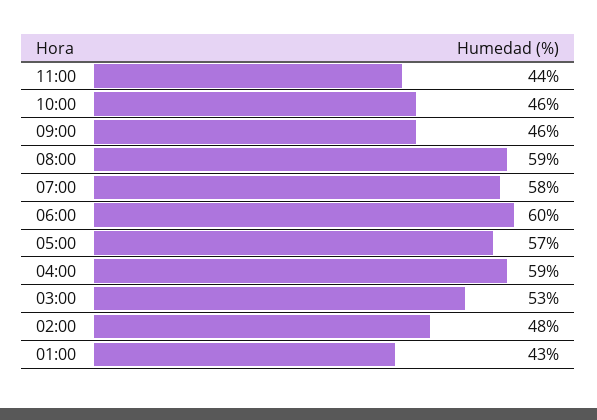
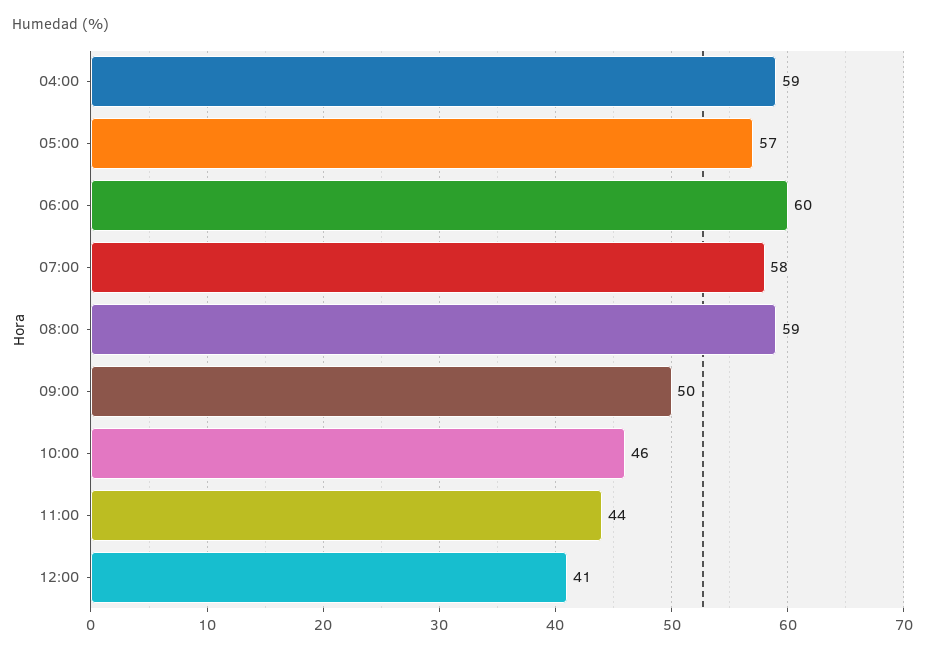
09:00: 46 -> 50
03:00: 53 -> none
02:00: 48 -> none
01:00: 43 -> none
12:00: none -> 41

